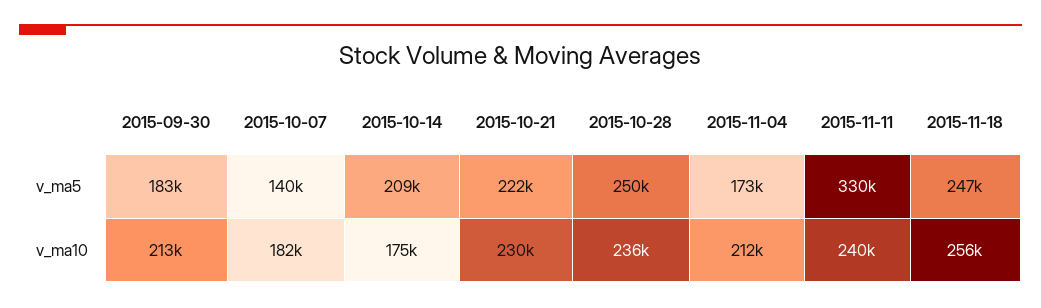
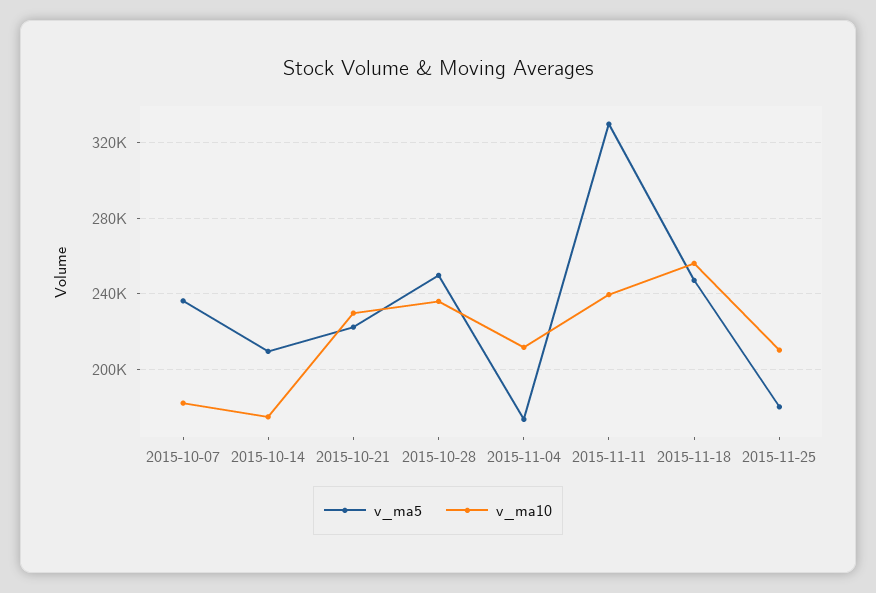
v_ma5, 2015-09-30: 183000 -> none
v_ma5, 2015-10-07: 140000 -> 235000
v_ma10, 2015-09-30: 213000 -> none
v_ma5, 2015-11-25: none -> 180000
v_ma10, 2015-11-25: none -> 210000

